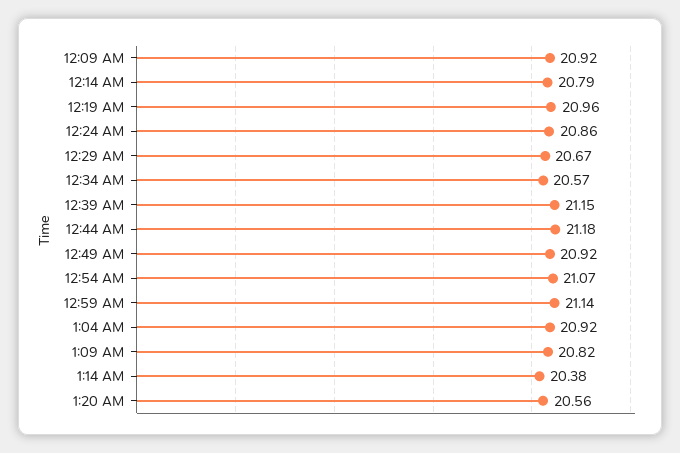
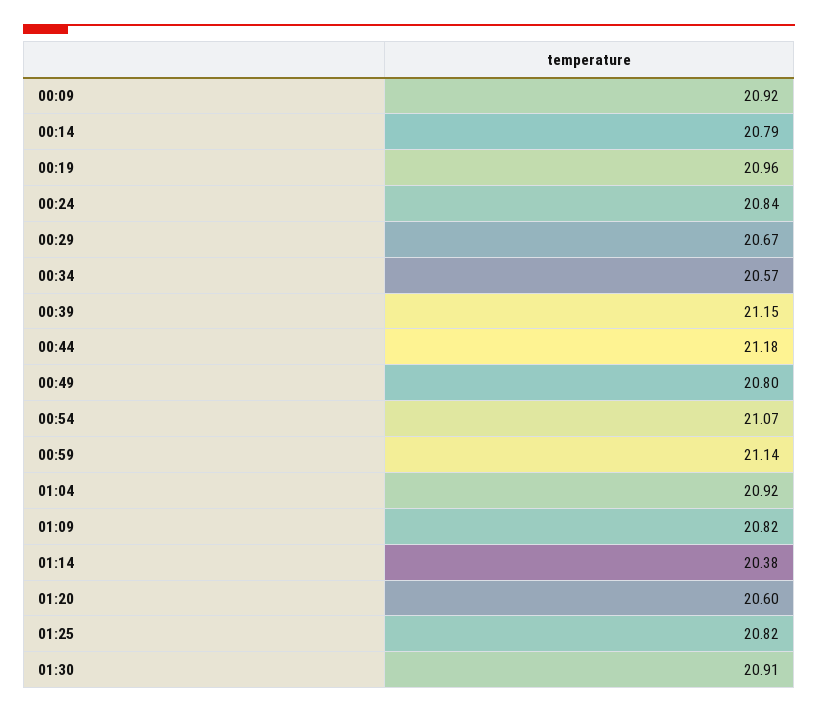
12:24 AM: 20.86 -> 20.84
12:49 AM: 20.92 -> 20.8
1:20 AM: 20.56 -> 20.6
01:25: none -> 20.82
01:30: none -> 20.91

